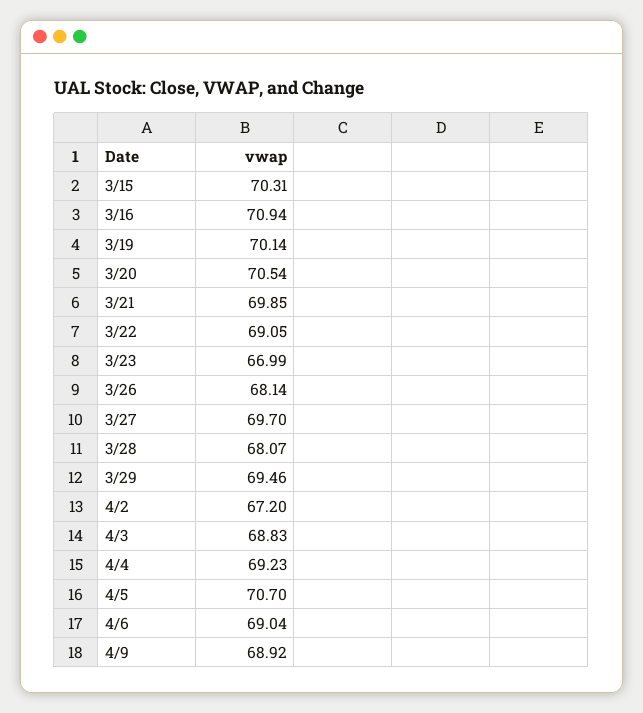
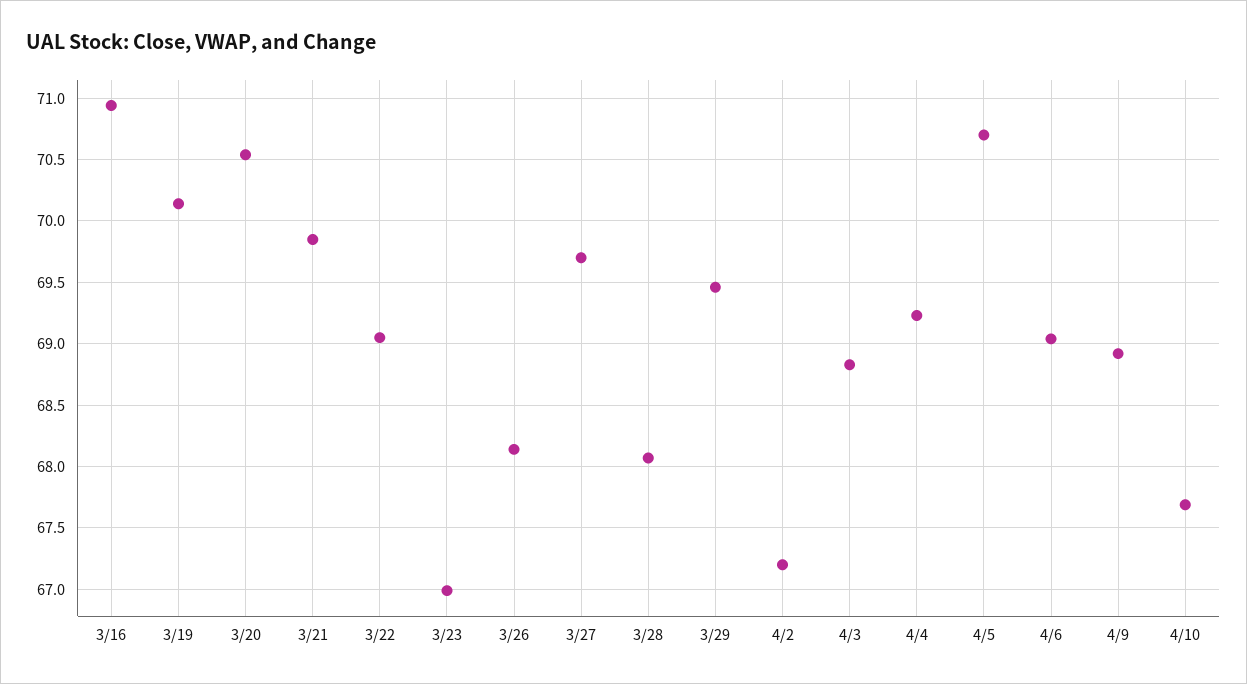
3/15: 70.31 -> none
4/10: none -> 67.7

